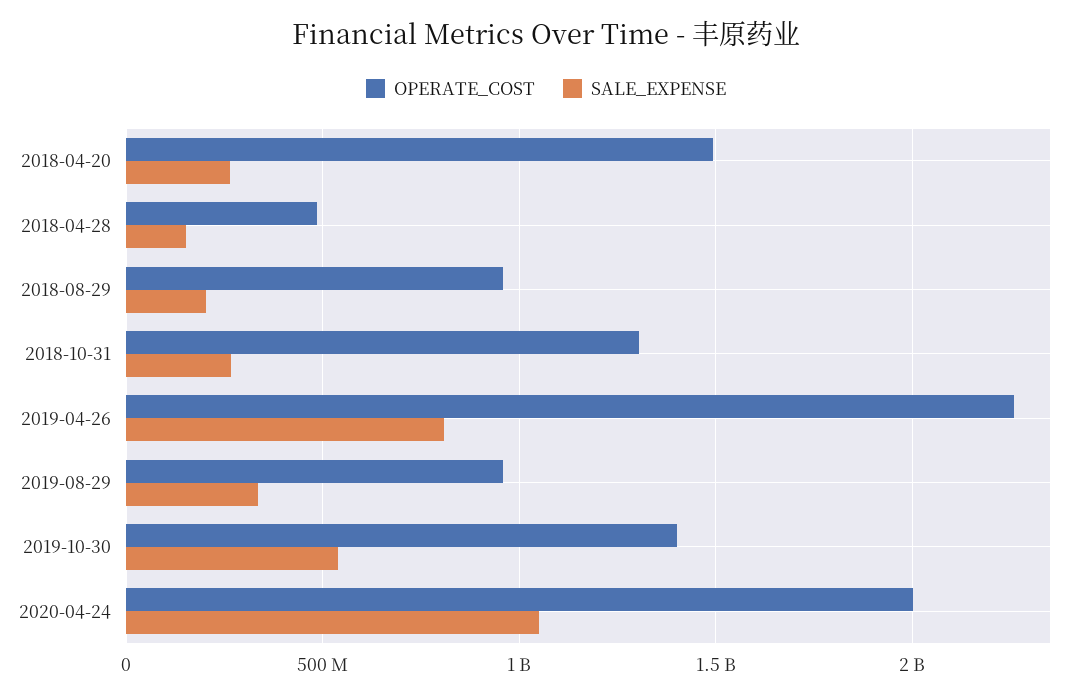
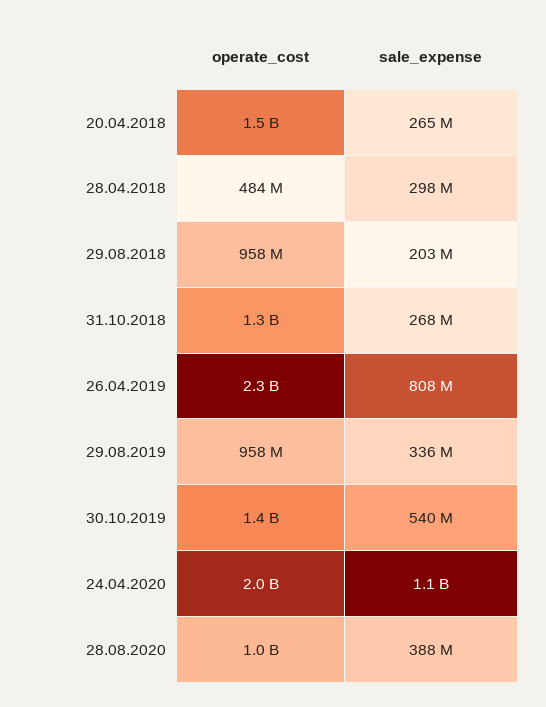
SALE_EXPENSE, 2018-04-28: 150000000 -> 298000000
OPERATE_COST, 28.08.2020: none -> 1000000000
SALE_EXPENSE, 28.08.2020: none -> 388000000

